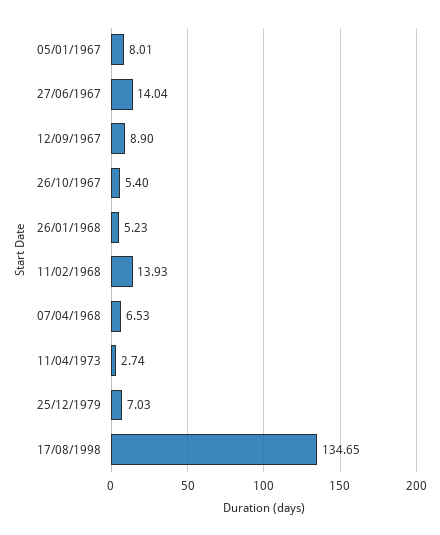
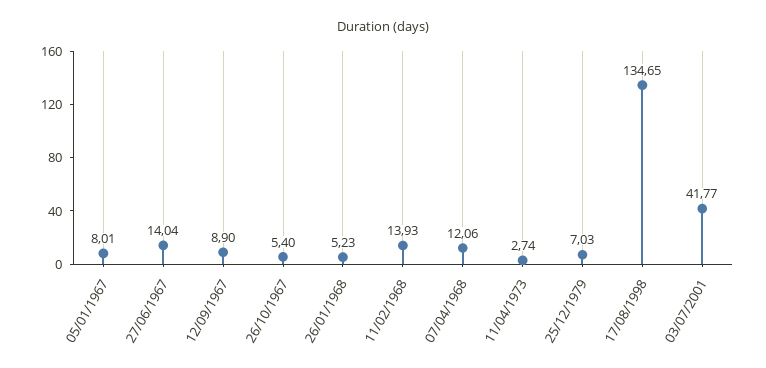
07/04/1968: 6.53 -> 12.06
03/07/2001: none -> 41.77

